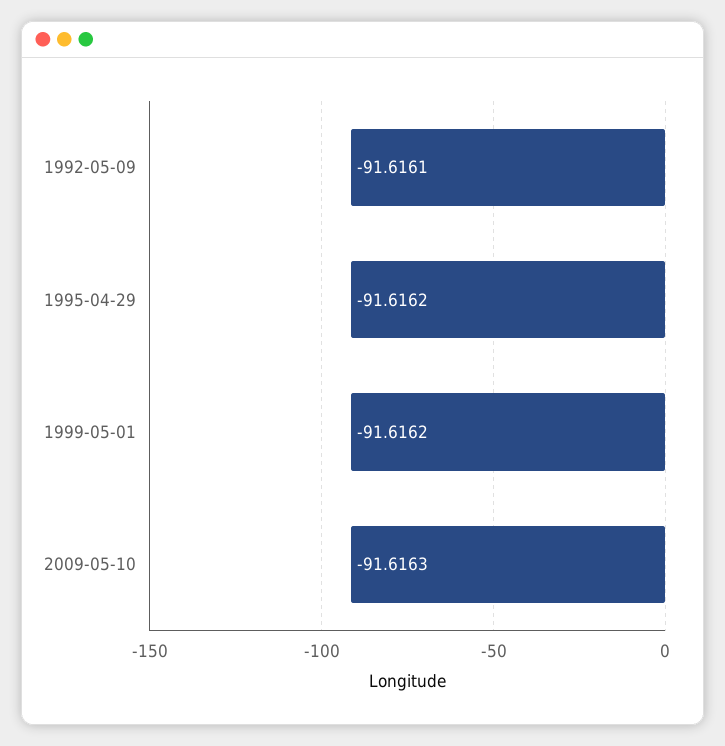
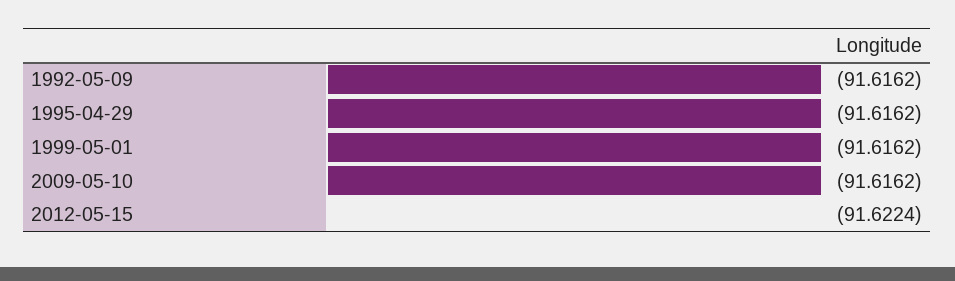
1992-05-09: -91.6161 -> -91.6162
2009-05-10: -91.6163 -> -91.6162
2012-05-15: none -> -91.6224

